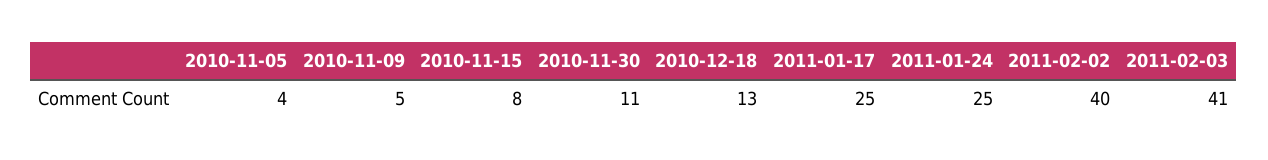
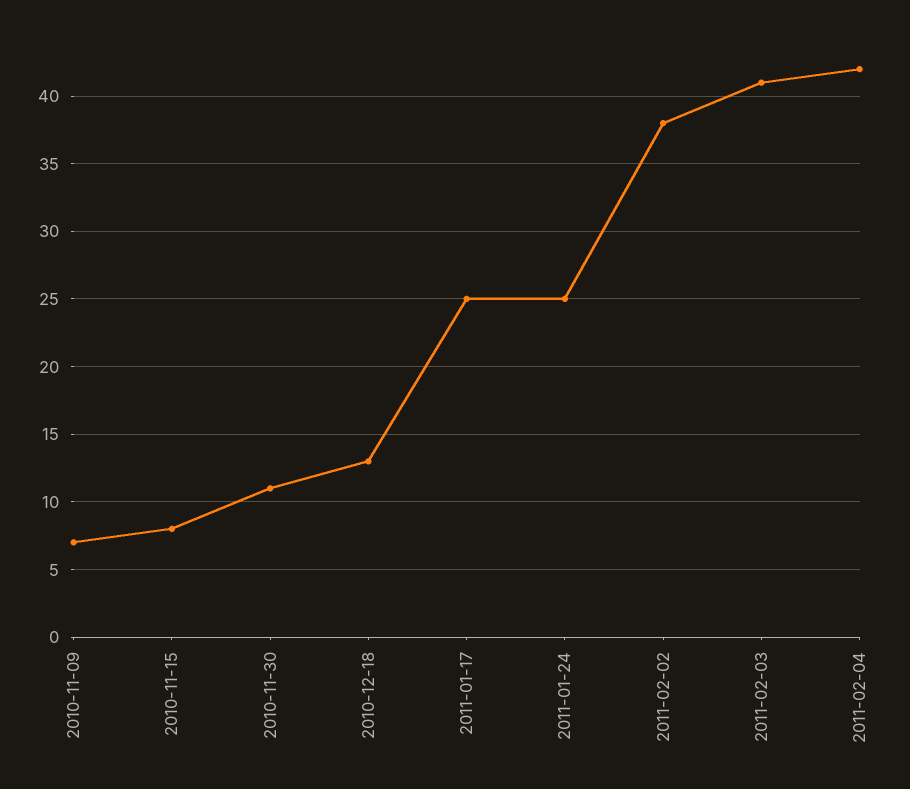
2010-11-05: 4 -> none
2010-11-09: 5 -> 7
2011-02-02: 40 -> 38
2011-02-04: none -> 42

